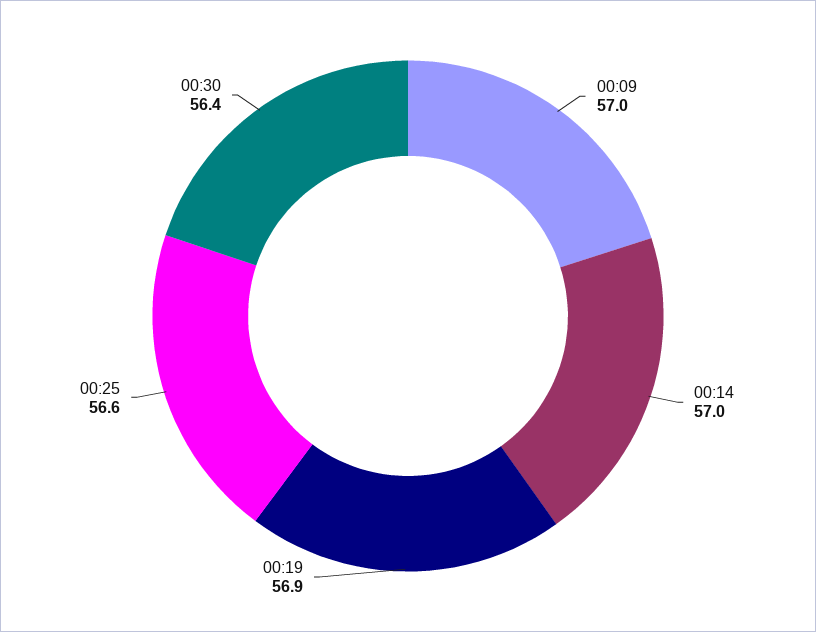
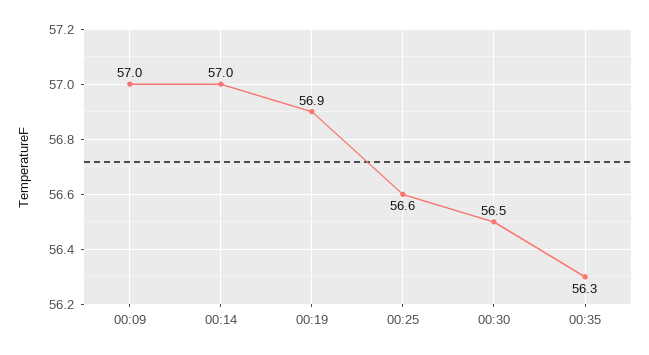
00:30: 56.4 -> 56.5
00:35: none -> 56.3

